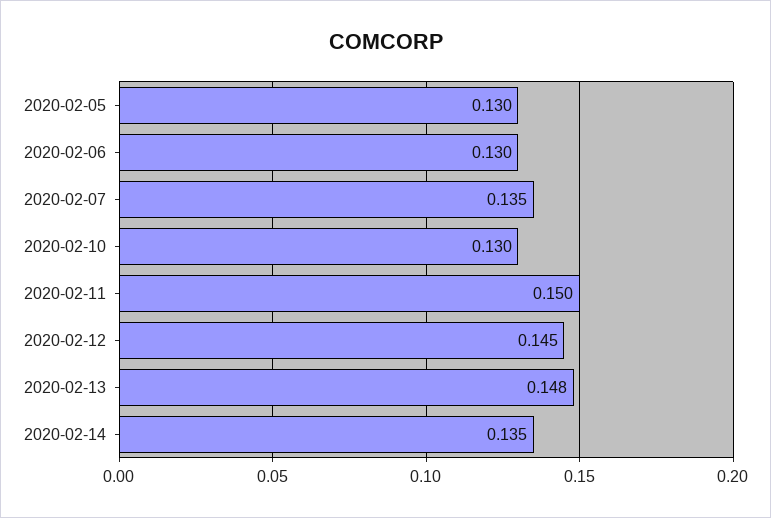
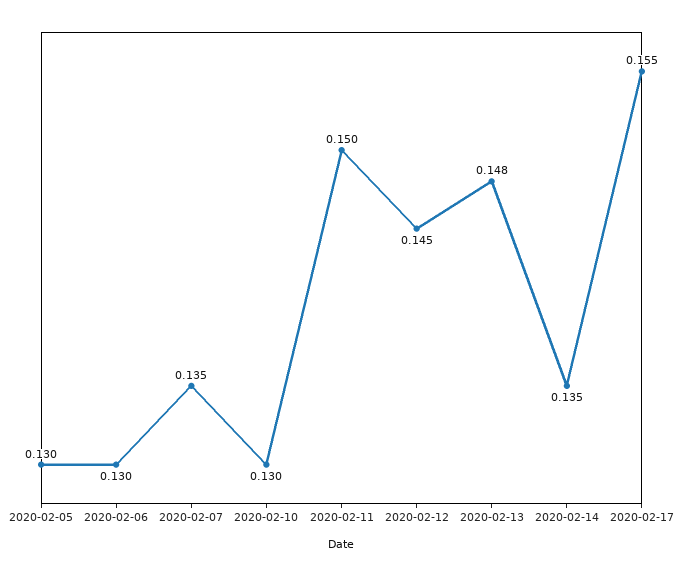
2020-02-17: none -> 0.155

